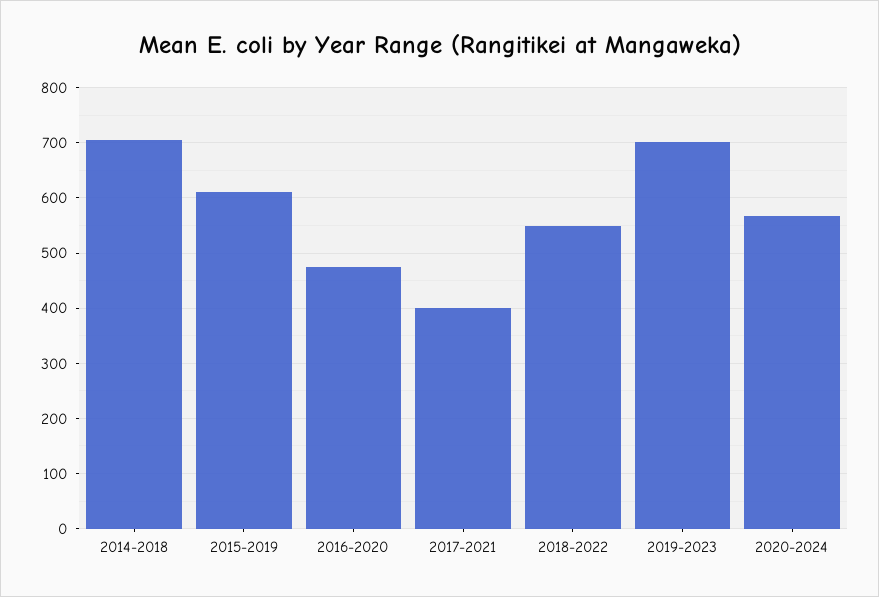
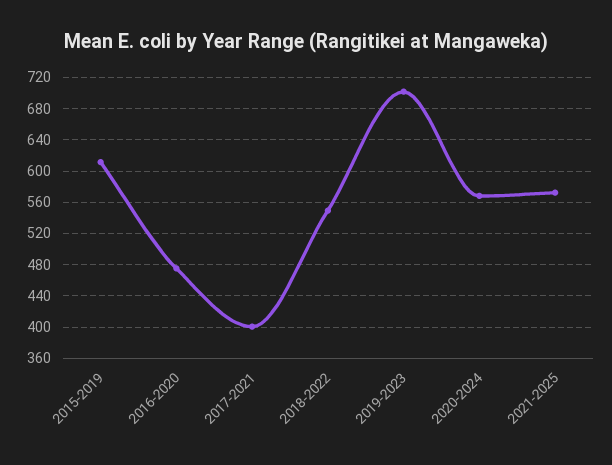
2014-2018: 700 -> none
2021-2025: none -> 570

